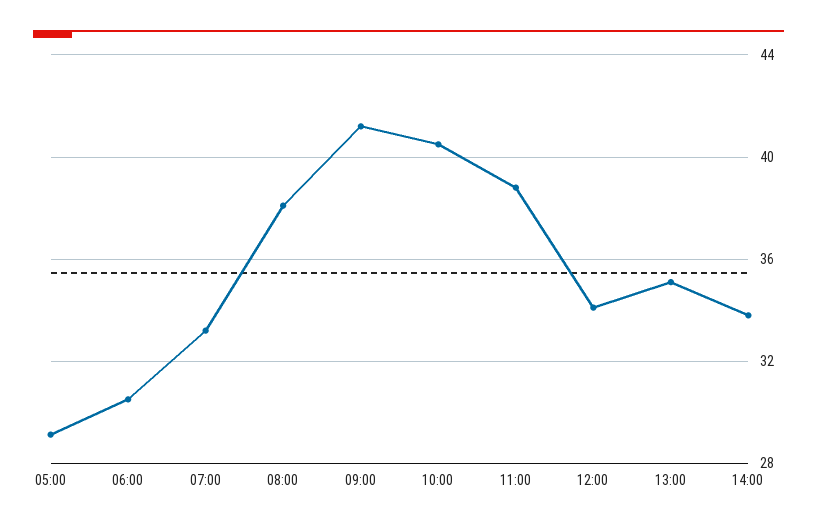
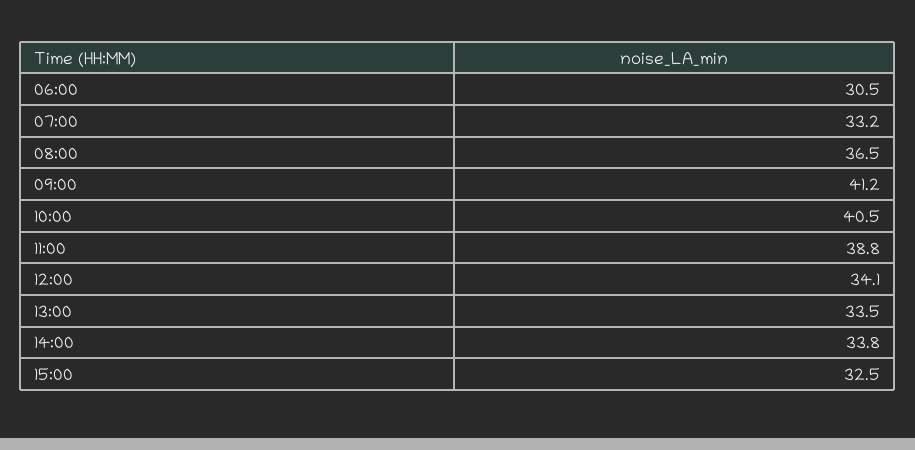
05:00: 29 -> none
08:00: 38 -> 36.5
13:00: 35 -> 33.5
15:00: none -> 32.5

